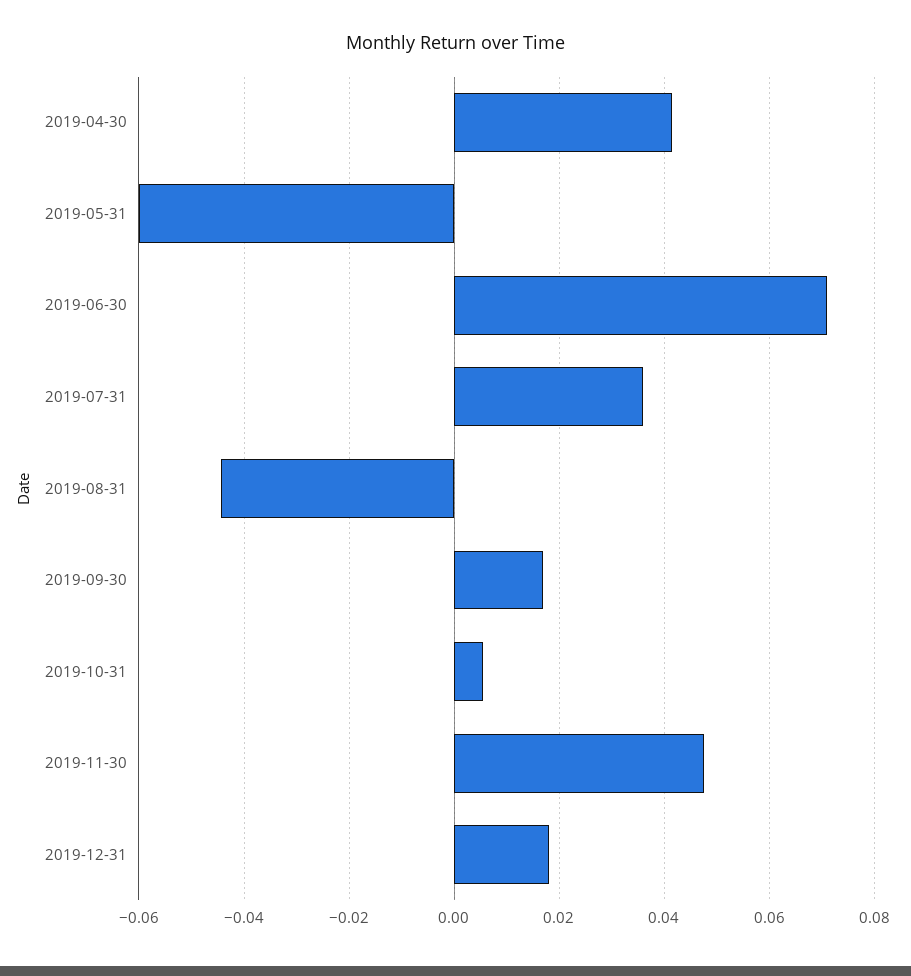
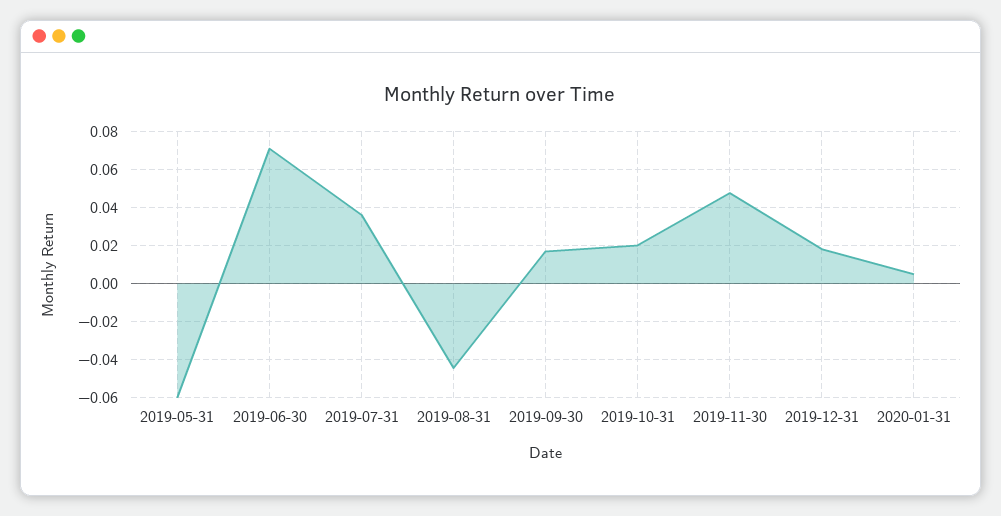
2019-04-30: 0.042 -> none
2019-10-31: 0.006 -> 0.02
2020-01-31: none -> 0.005

